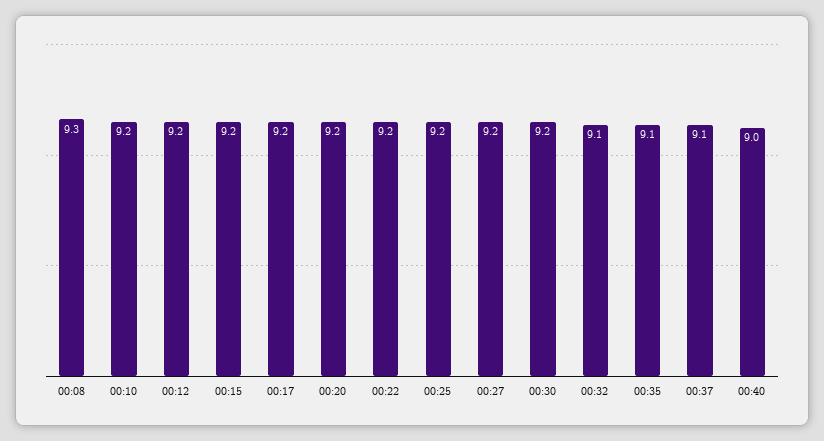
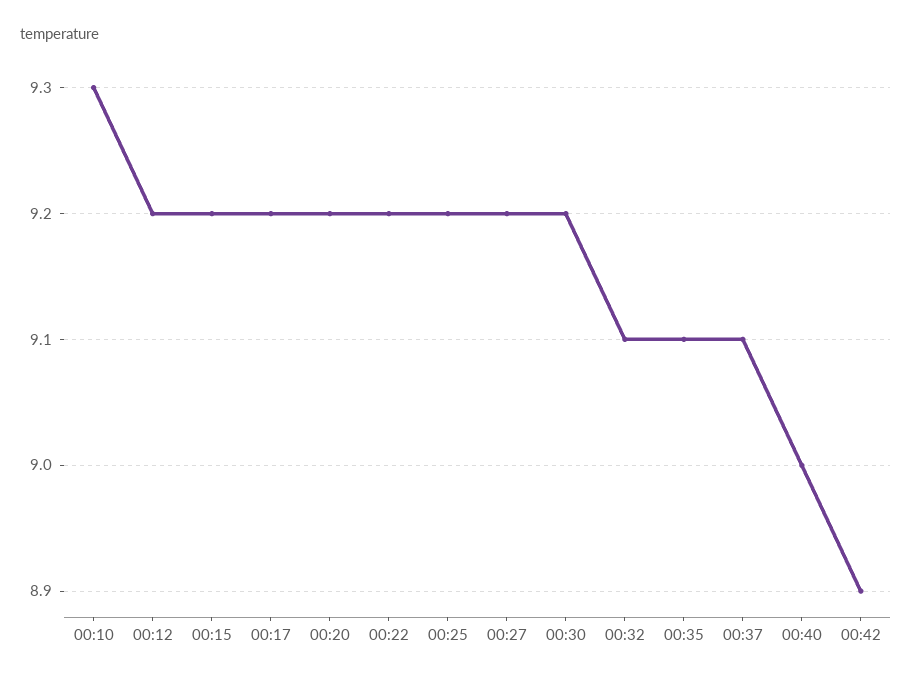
00:08: 9.3 -> none
00:10: 9.2 -> 9.3
00:42: none -> 8.9

